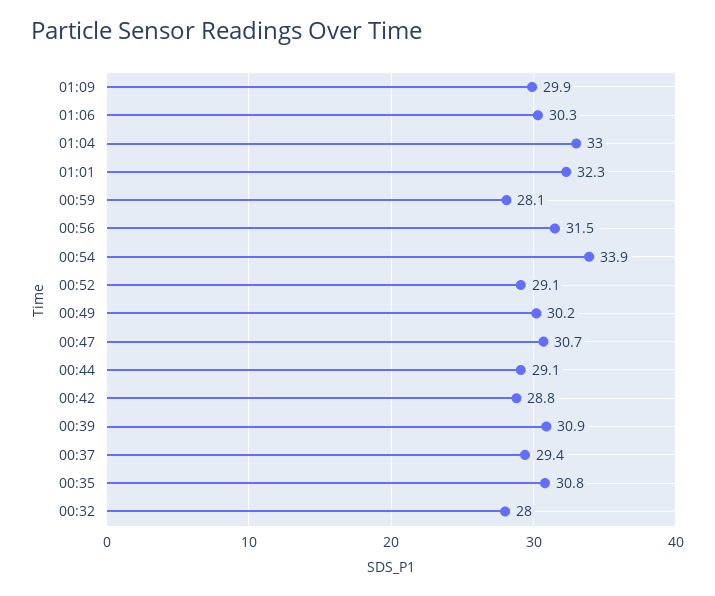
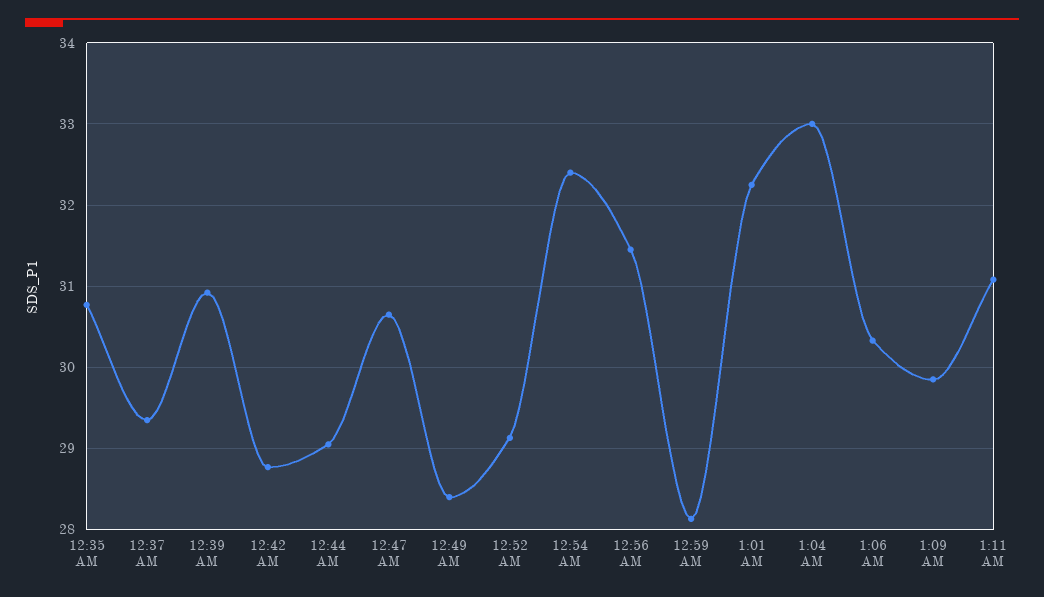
00:54: 33.9 -> 32.4
00:49: 30.2 -> 28.4
00:32: 28 -> none
1:11 AM: none -> 31.1

